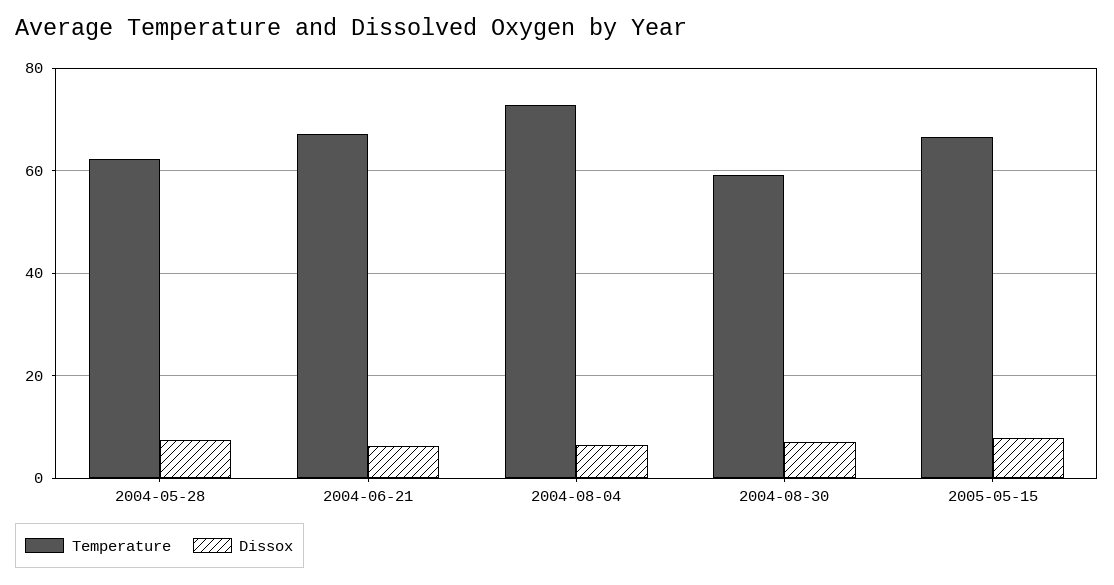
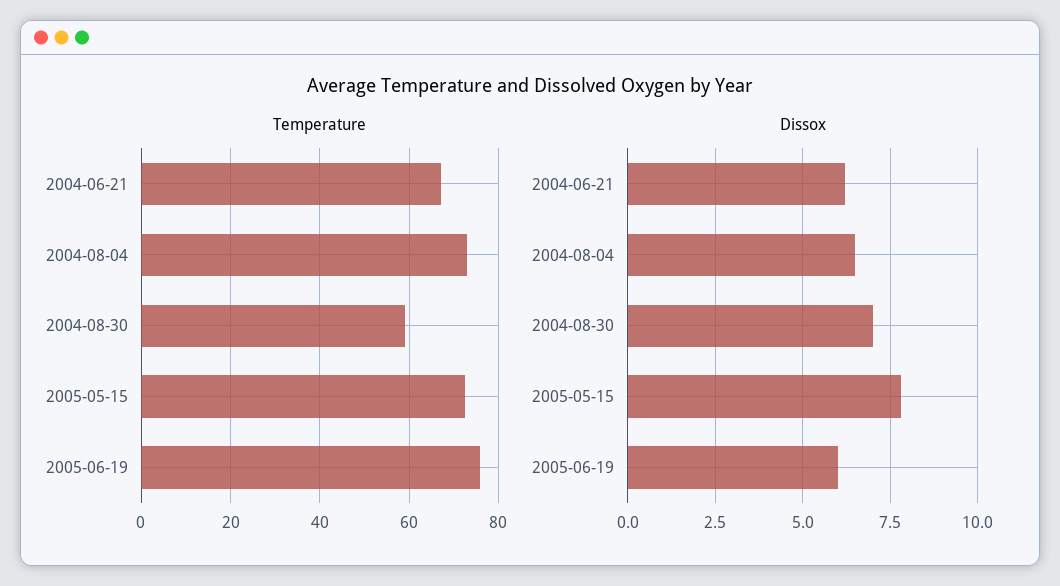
Temperature, 2004-05-28: 62 -> none
Dissox, 2004-05-28: 8 -> none
Temperature, 2005-05-15: 66 -> 72
Temperature, 2005-06-19: none -> 76
Dissox, 2005-06-19: none -> 6

